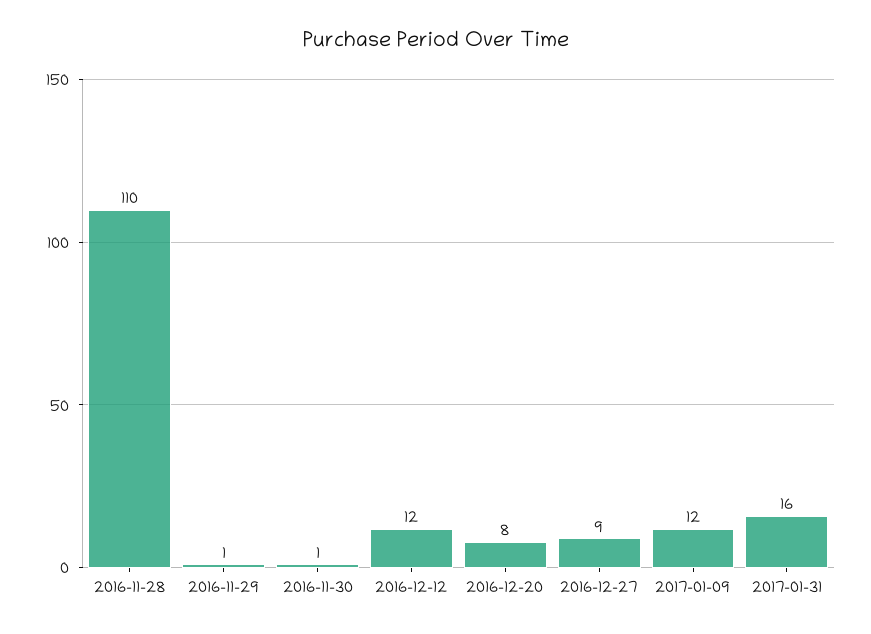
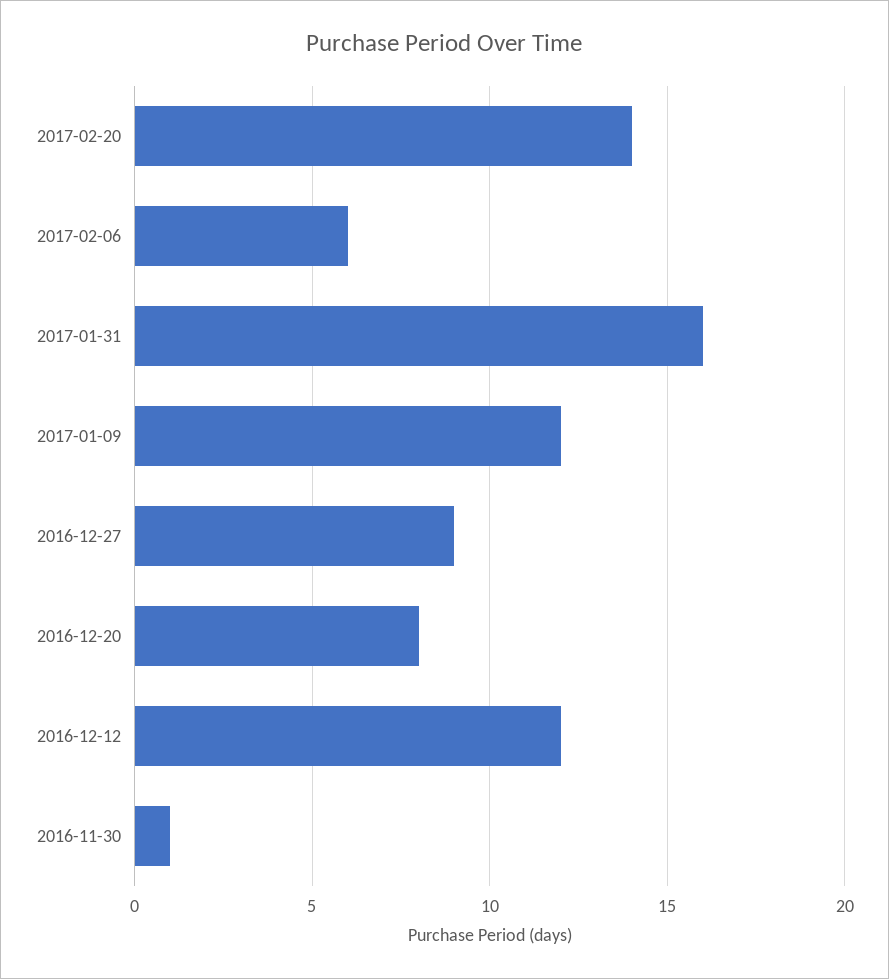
2016-11-28: 110 -> none
2016-11-29: 1 -> none
2017-02-20: none -> 14
2017-02-06: none -> 6

